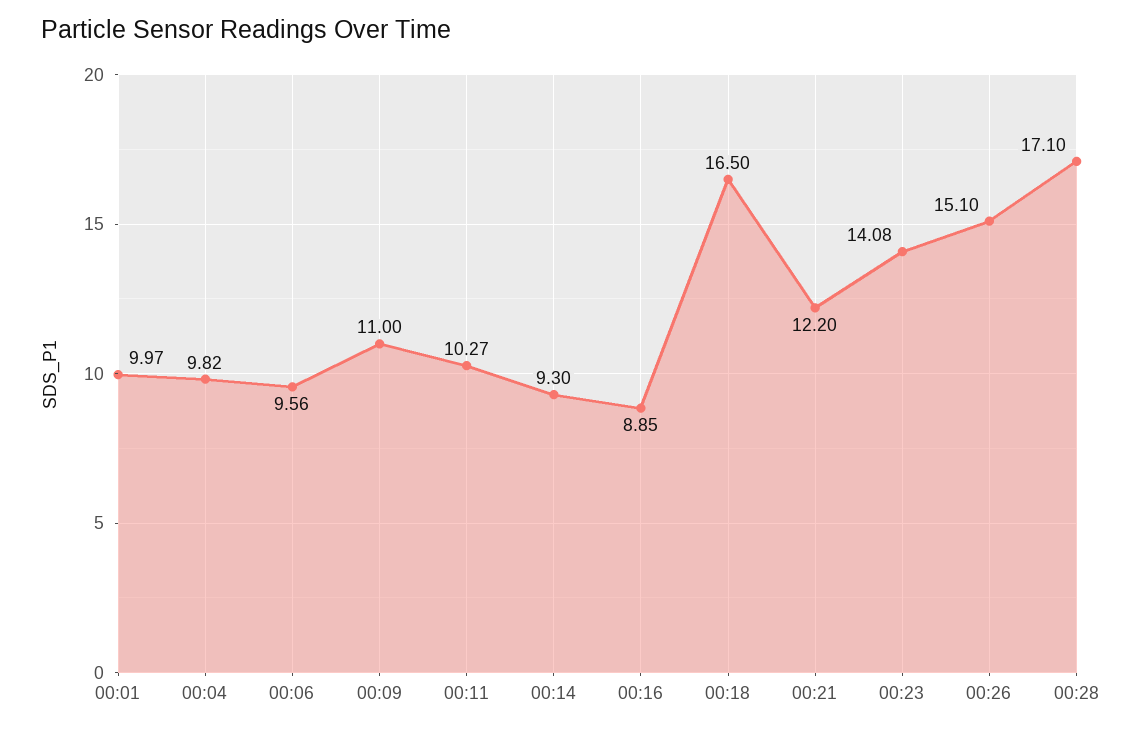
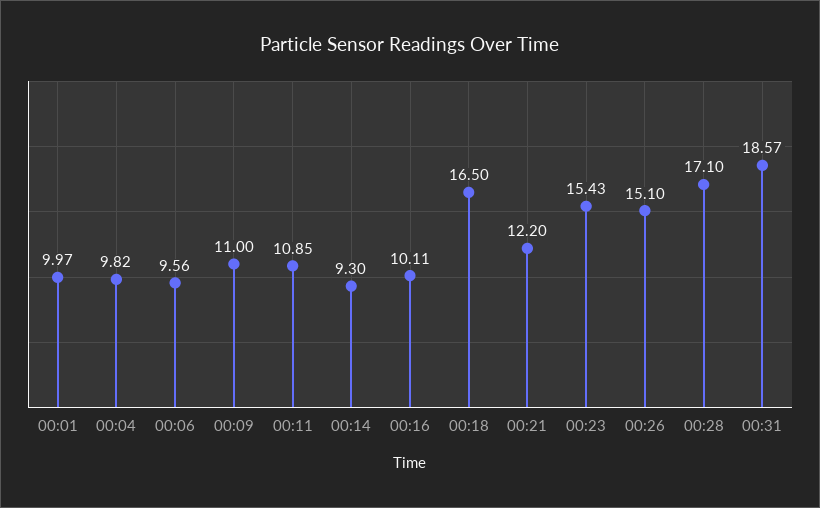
00:11: 10.27 -> 10.85
00:16: 8.85 -> 10.11
00:23: 14.08 -> 15.43
00:31: none -> 18.57

